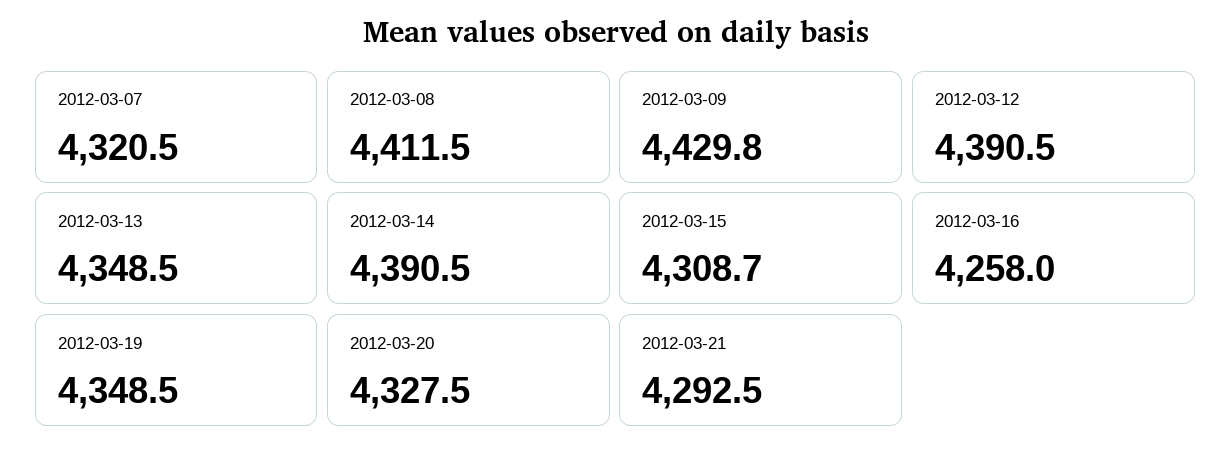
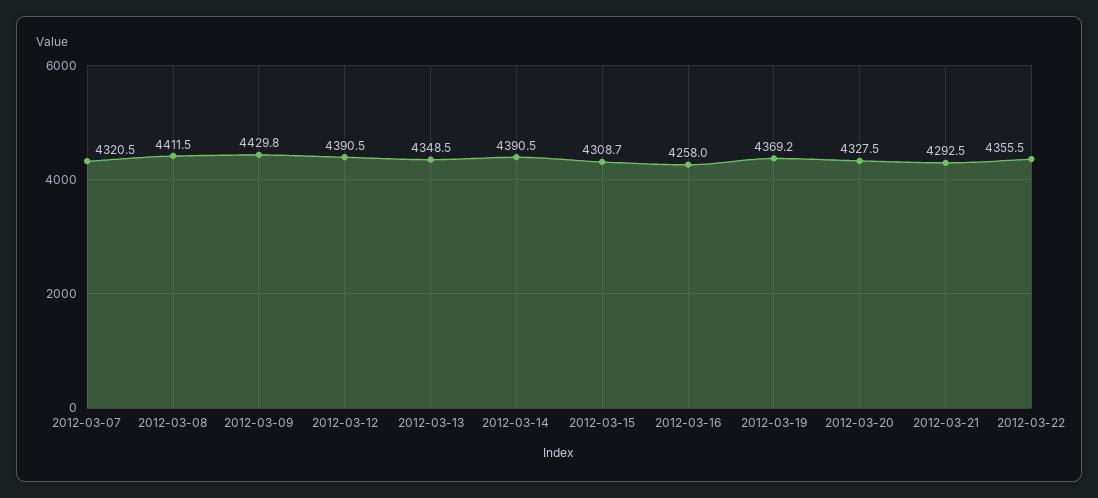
2012-03-19: 4348.5 -> 4369.2
2012-03-22: none -> 4355.5

